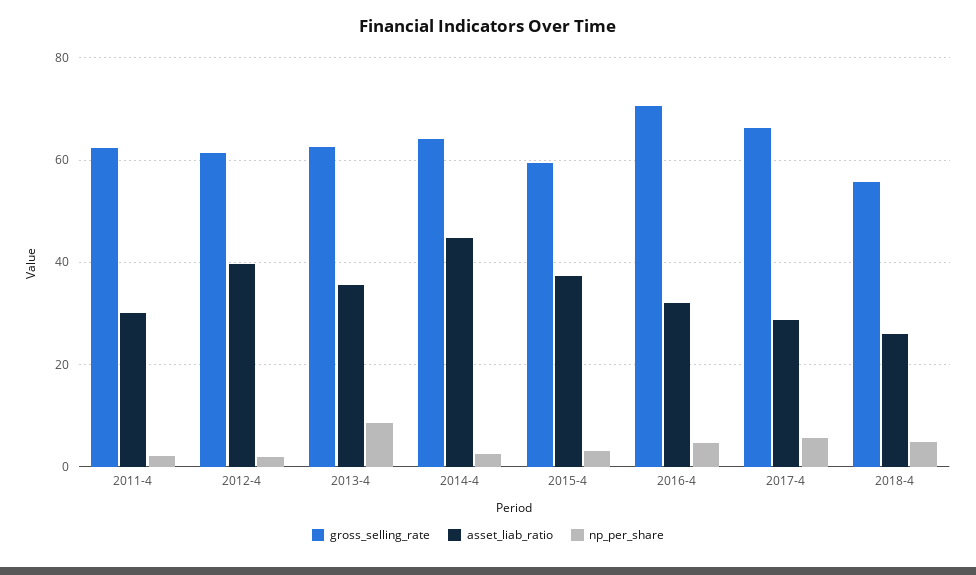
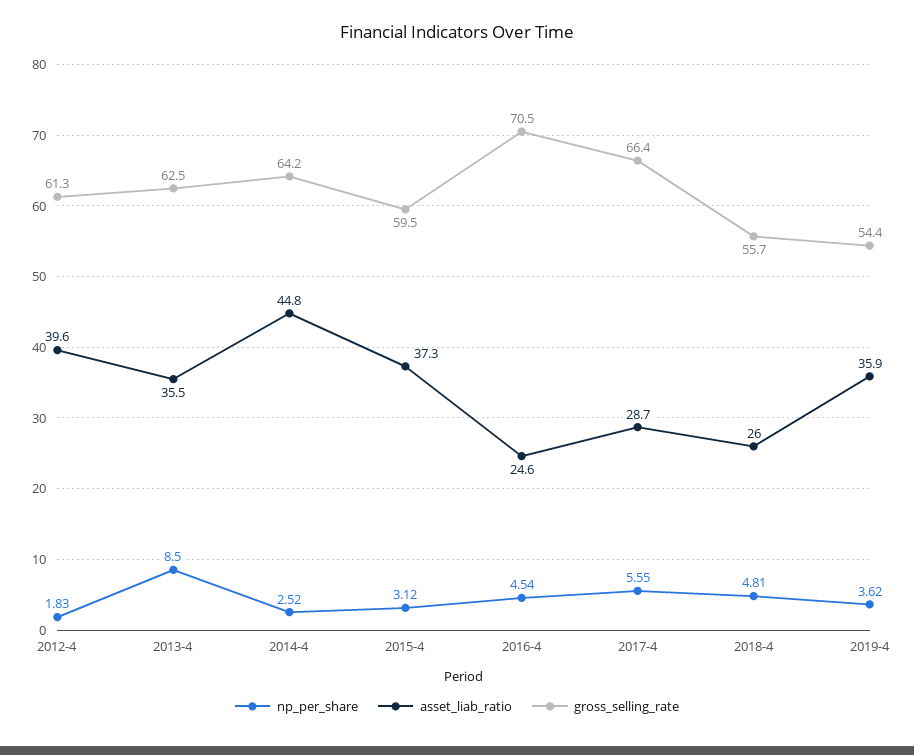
gross_selling_rate, 2011-4: 62 -> none
asset_liab_ratio, 2011-4: 30 -> none
np_per_share, 2011-4: 2 -> none
asset_liab_ratio, 2016-4: 32 -> 24.6
np_per_share, 2019-4: none -> 3.62
asset_liab_ratio, 2019-4: none -> 35.9
gross_selling_rate, 2019-4: none -> 54.4

